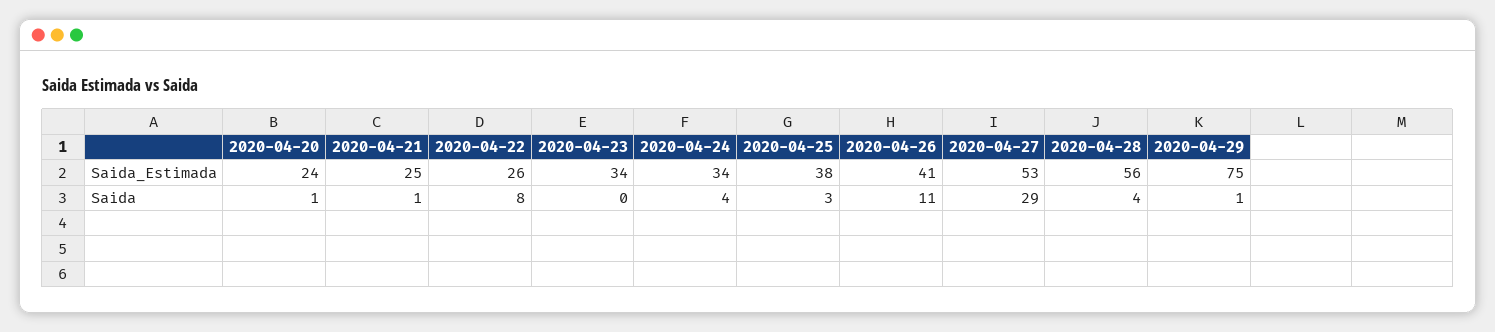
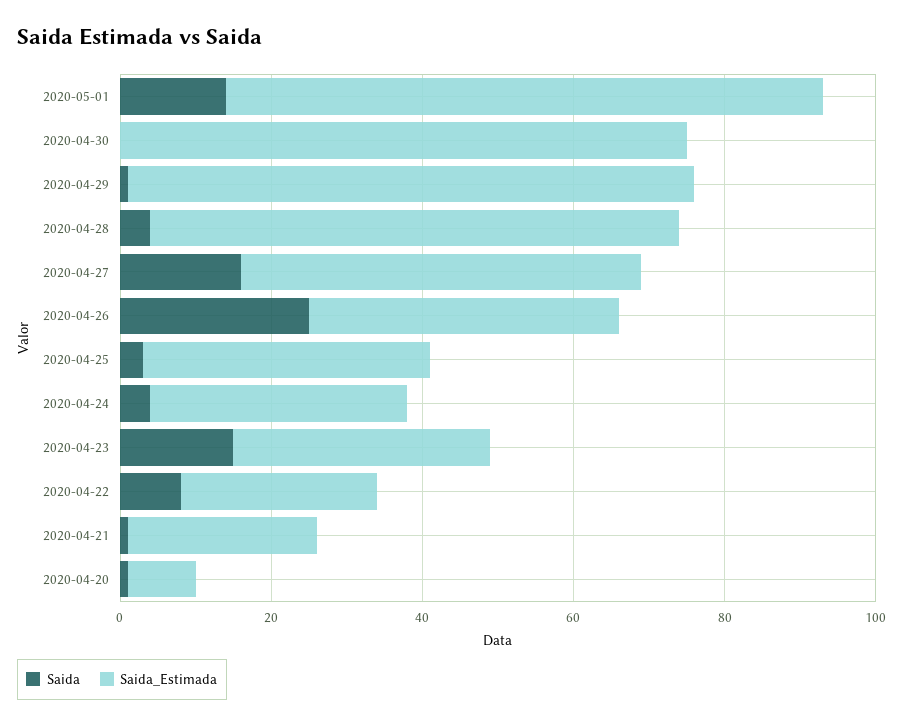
Saida_Estimada, 2020-04-20: 24 -> 10
Saida_Estimada, 2020-04-28: 56 -> 70
Saida, 2020-04-23: 0 -> 15
Saida, 2020-04-26: 11 -> 25
Saida, 2020-04-27: 29 -> 15
Saida, 2020-05-01: none -> 15
Saida_Estimada, 2020-05-01: none -> 80
Saida, 2020-04-30: none -> 0
Saida_Estimada, 2020-04-30: none -> 75

